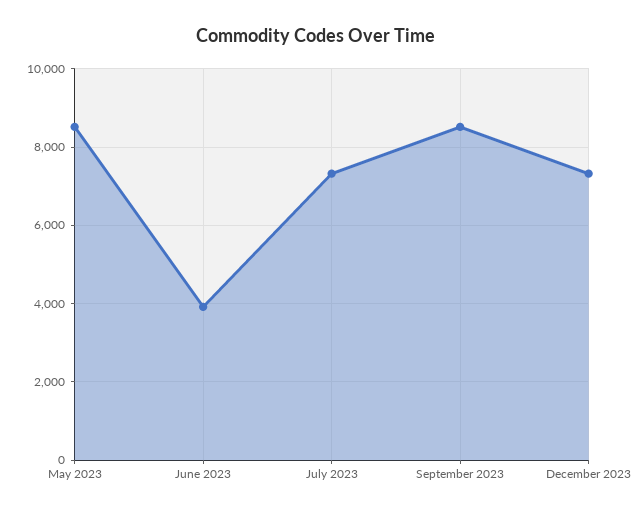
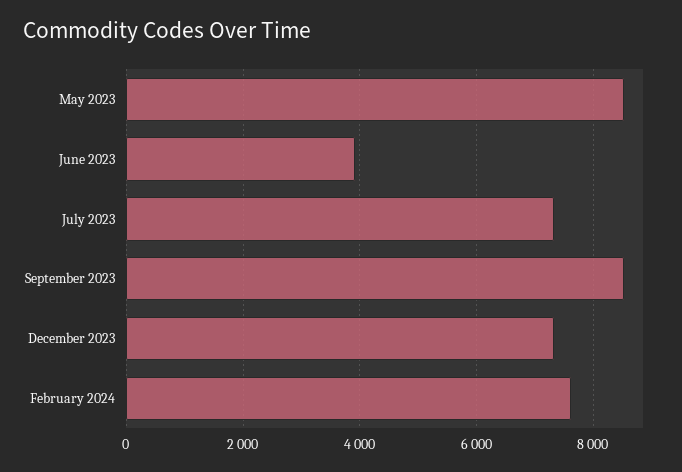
February 2024: none -> 7600

